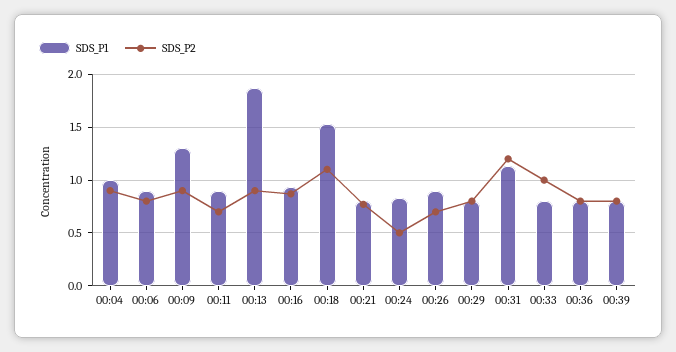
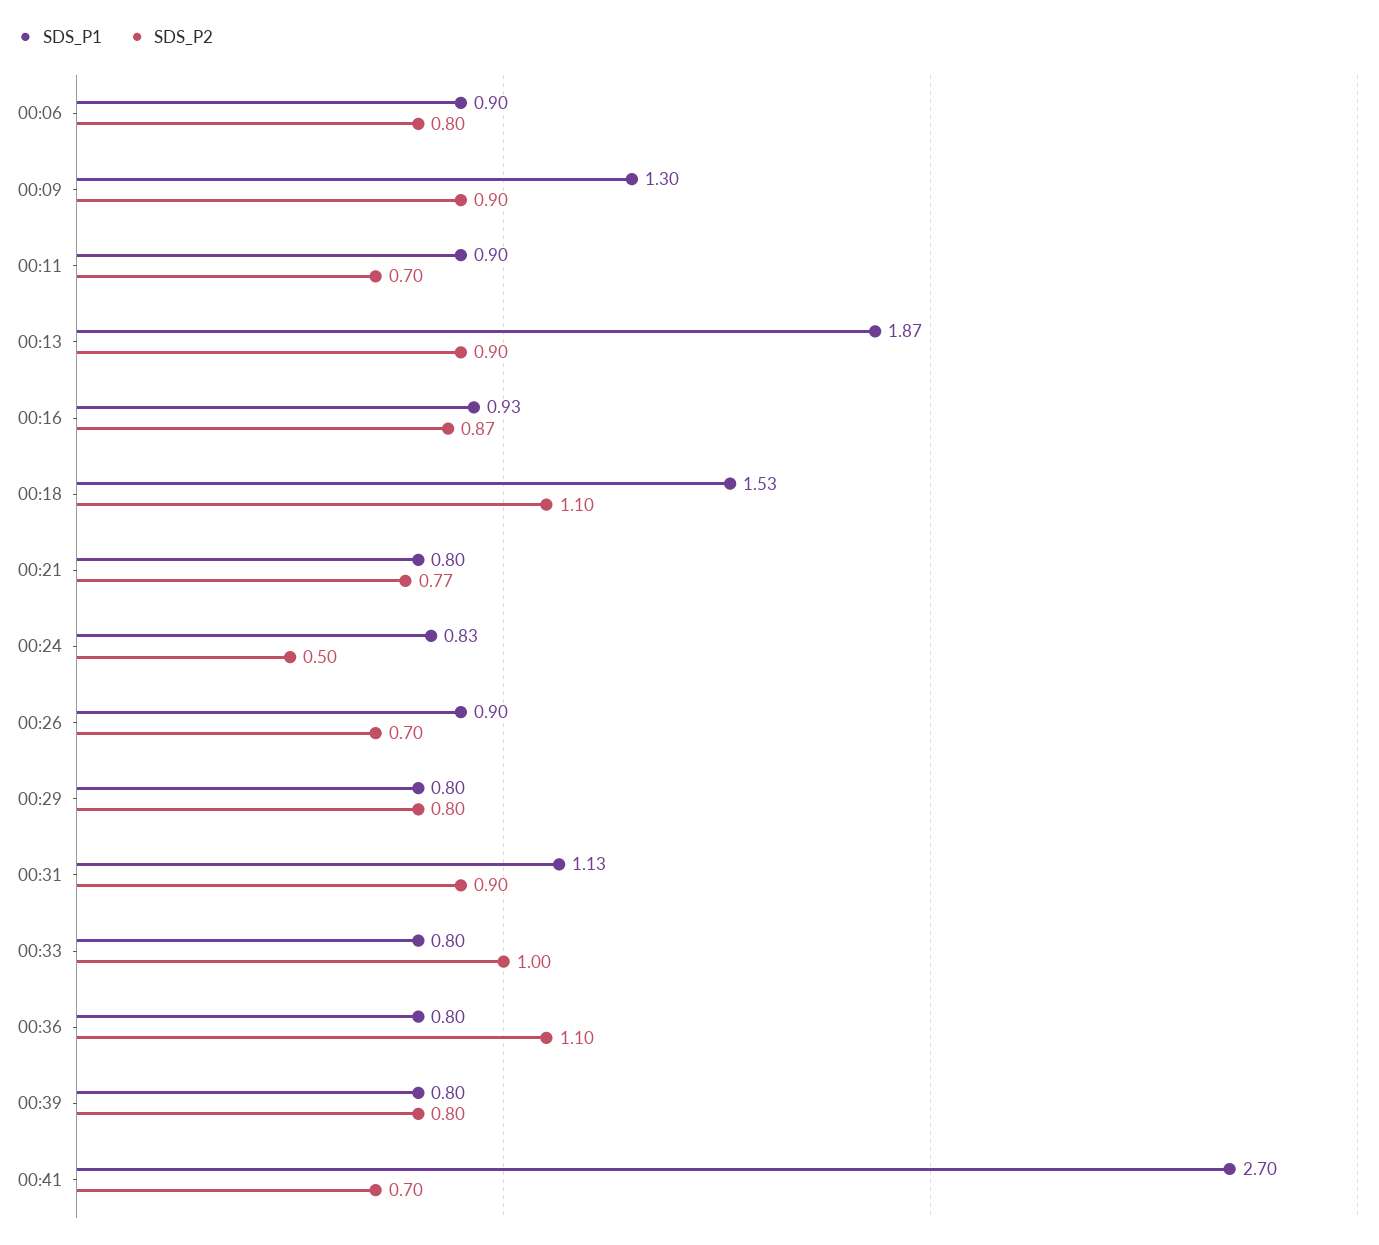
SDS_P1, 00:04: 1 -> none
SDS_P2, 00:04: 0.9 -> none
SDS_P2, 00:31: 1.2 -> 0.9
SDS_P2, 00:36: 0.8 -> 1.1
SDS_P1, 00:41: none -> 2.7
SDS_P2, 00:41: none -> 0.7

